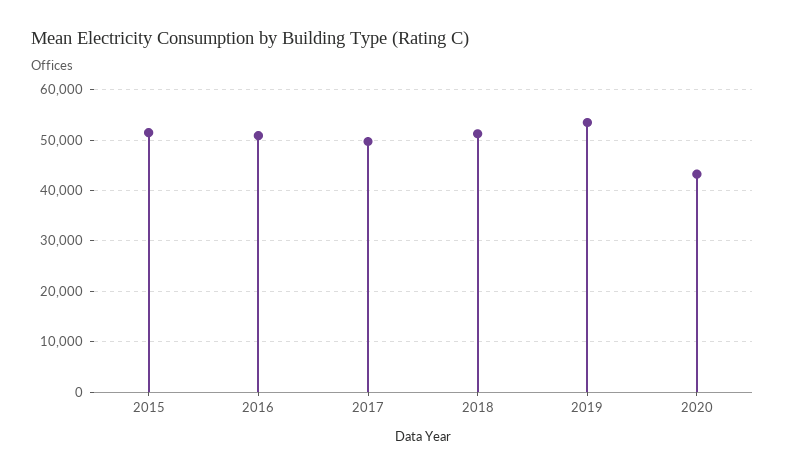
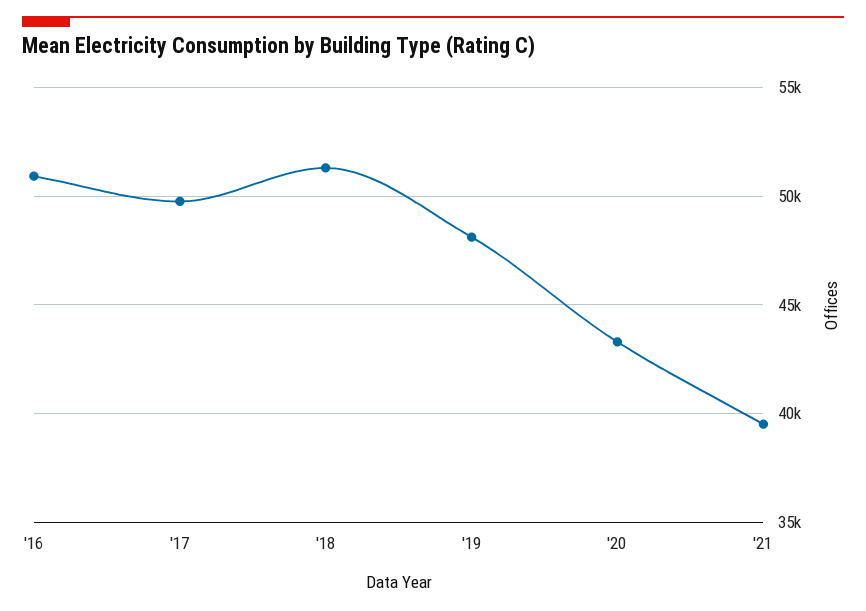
2015: 52000 -> none
2019: 54000 -> 48000
'21: none -> 39500

